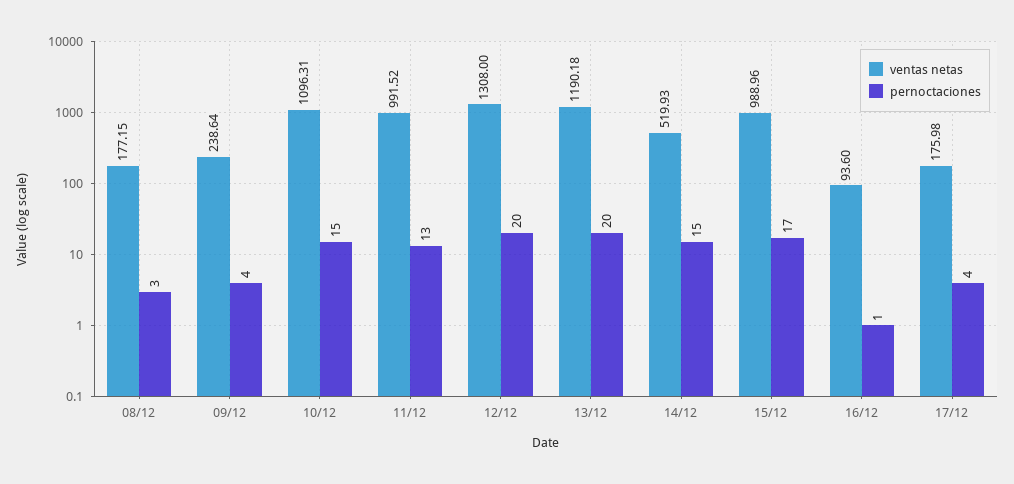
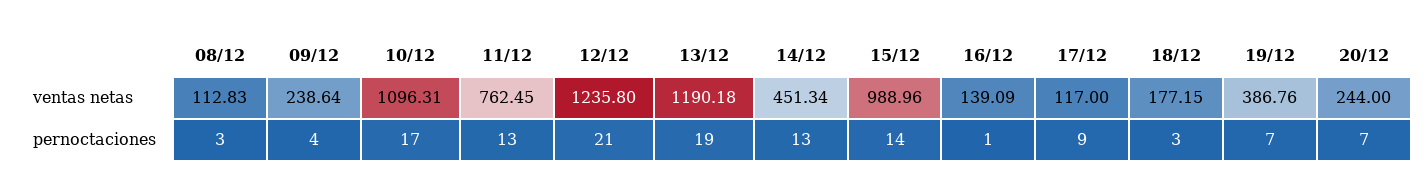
ventas netas, 08/12: 177.15 -> 112.83
pernoctaciones, 10/12: 15 -> 17
ventas netas, 11/12: 991.52 -> 762.45
ventas netas, 12/12: 1308 -> 1235.8
pernoctaciones, 12/12: 20 -> 21
pernoctaciones, 13/12: 20 -> 19
ventas netas, 14/12: 519.93 -> 451.34
pernoctaciones, 14/12: 15 -> 13
pernoctaciones, 15/12: 17 -> 14
ventas netas, 16/12: 93.6 -> 139.09
ventas netas, 17/12: 175.98 -> 117
pernoctaciones, 17/12: 4 -> 9
ventas netas, 18/12: none -> 177.15
ventas netas, 19/12: none -> 386.76
ventas netas, 20/12: none -> 244
pernoctaciones, 18/12: none -> 3
pernoctaciones, 19/12: none -> 7
pernoctaciones, 20/12: none -> 7

